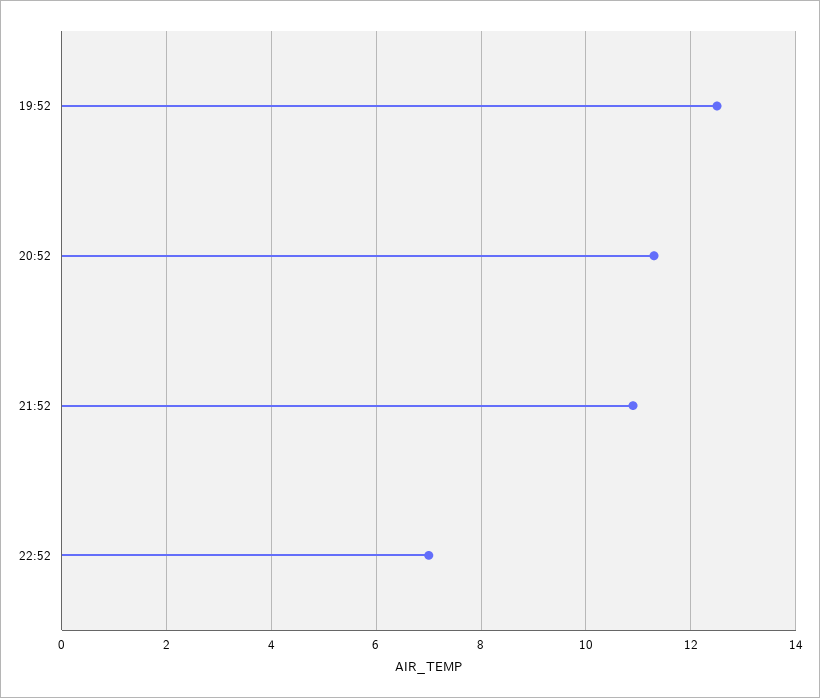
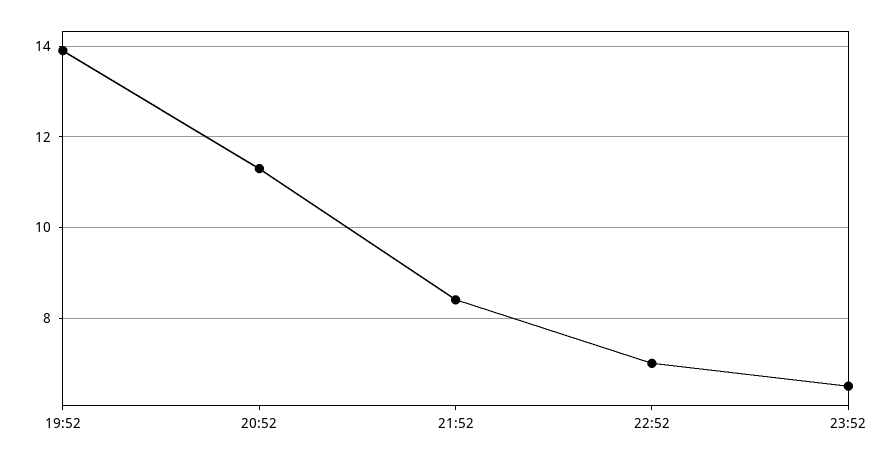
19:52: 12.5 -> 14
21:52: 11 -> 8.5
23:52: none -> 6.5

